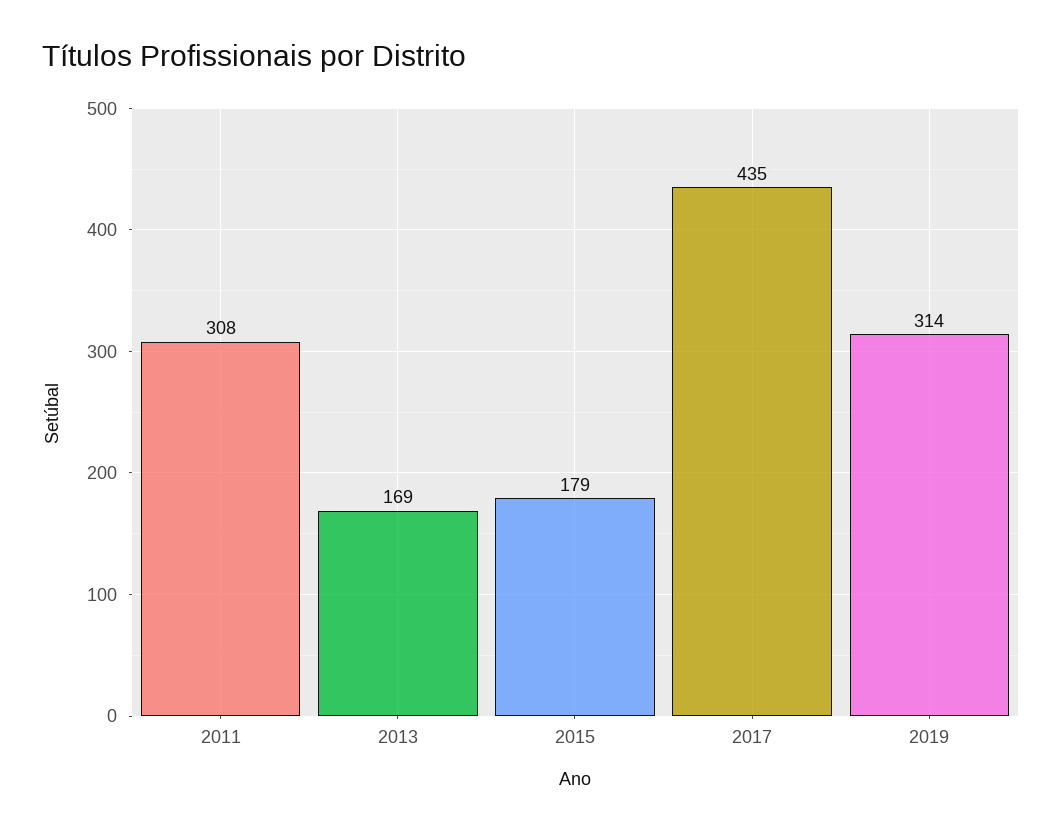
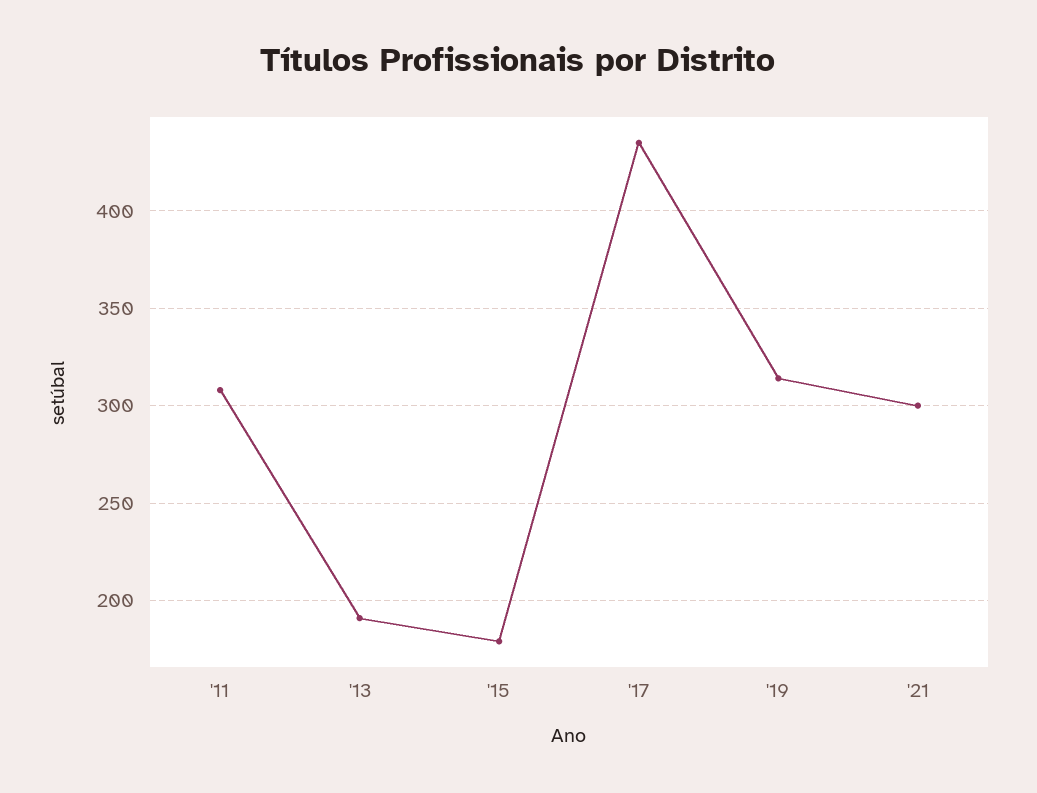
2013: 169 -> 190
'21: none -> 300

